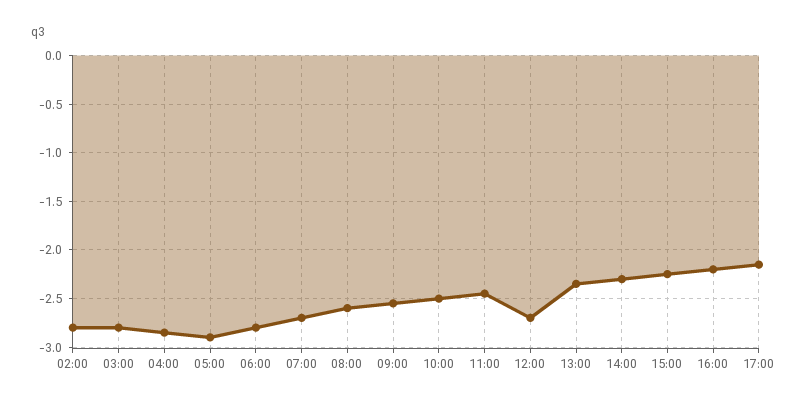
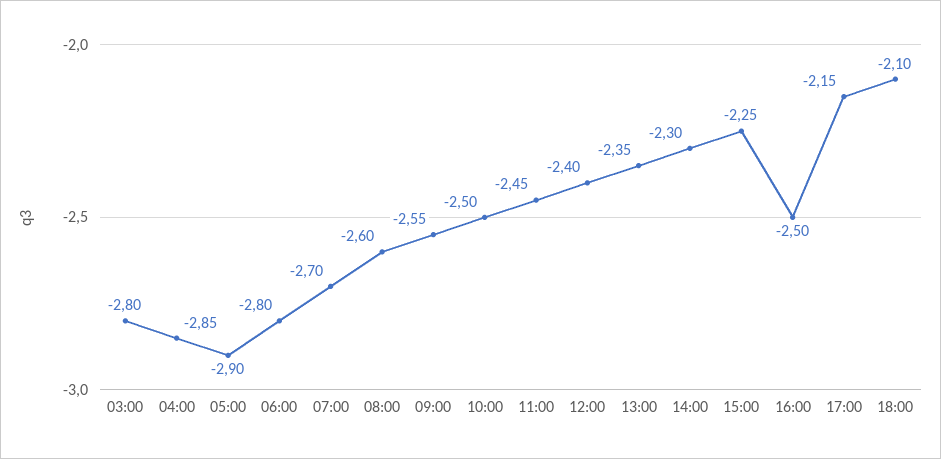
02:00: -2.8 -> none
12:00: -2.7 -> -2.4
16:00: -2.2 -> -2.5
18:00: none -> -2.1

